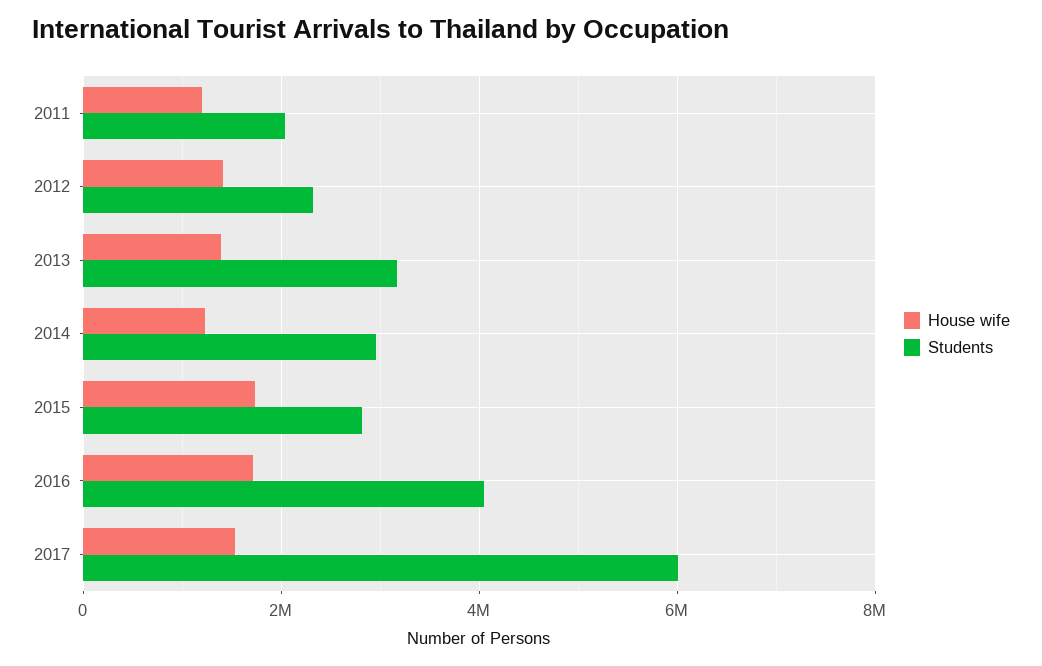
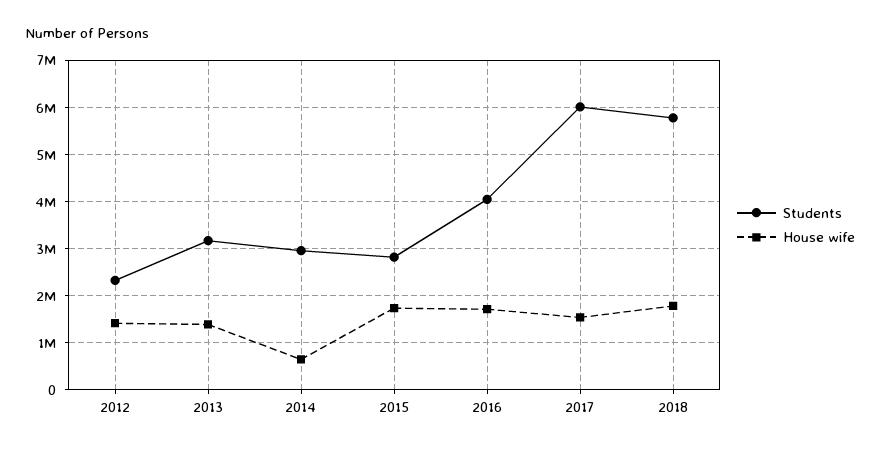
House wife, 2011: 1200000 -> none
Students, 2011: 2000000 -> none
House wife, 2014: 1200000 -> 600000
Students, 2018: none -> 5800000
House wife, 2018: none -> 1800000

